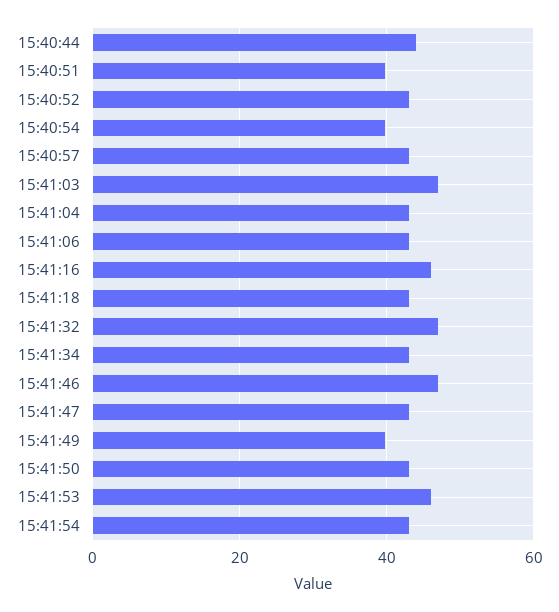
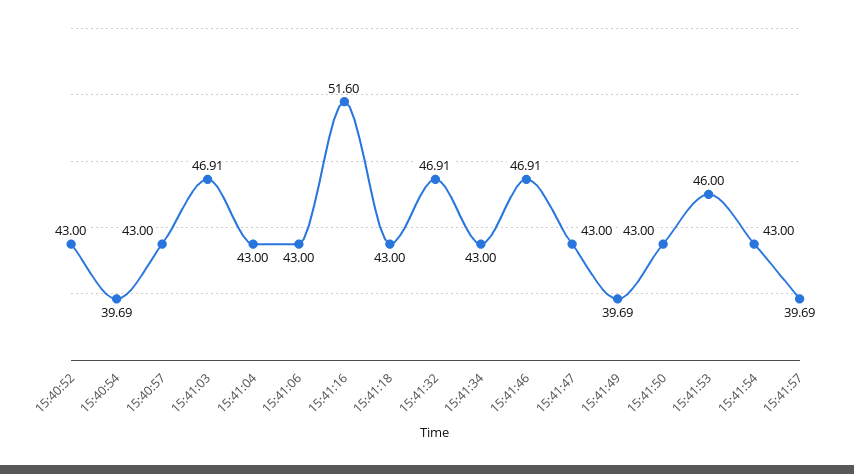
15:40:44: 44 -> none
15:40:51: 40 -> none
15:41:16: 46 -> 51.6
15:41:57: none -> 39.69

